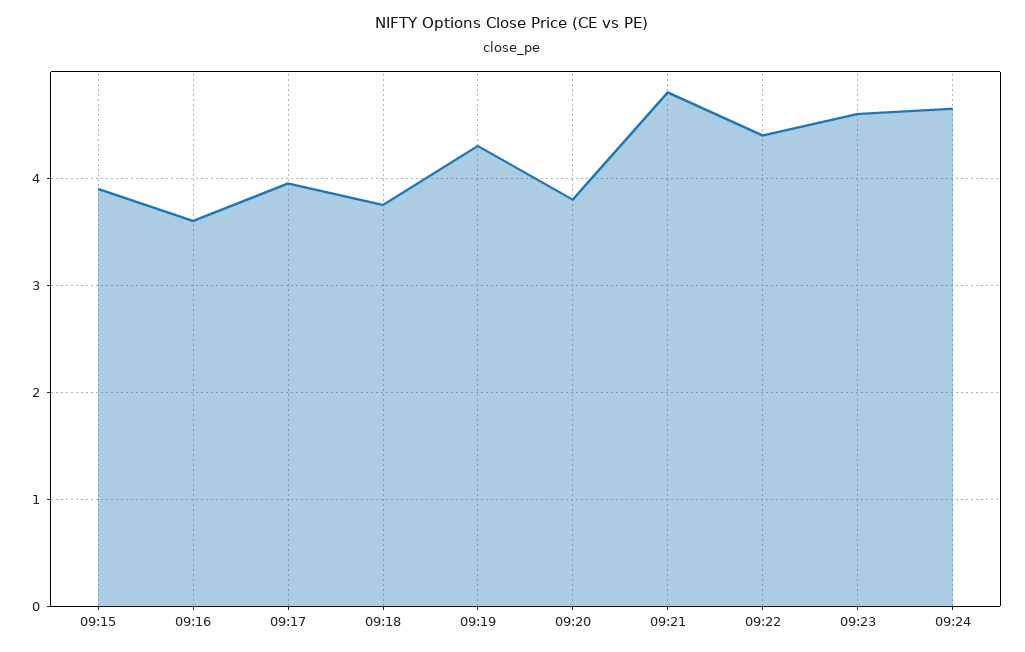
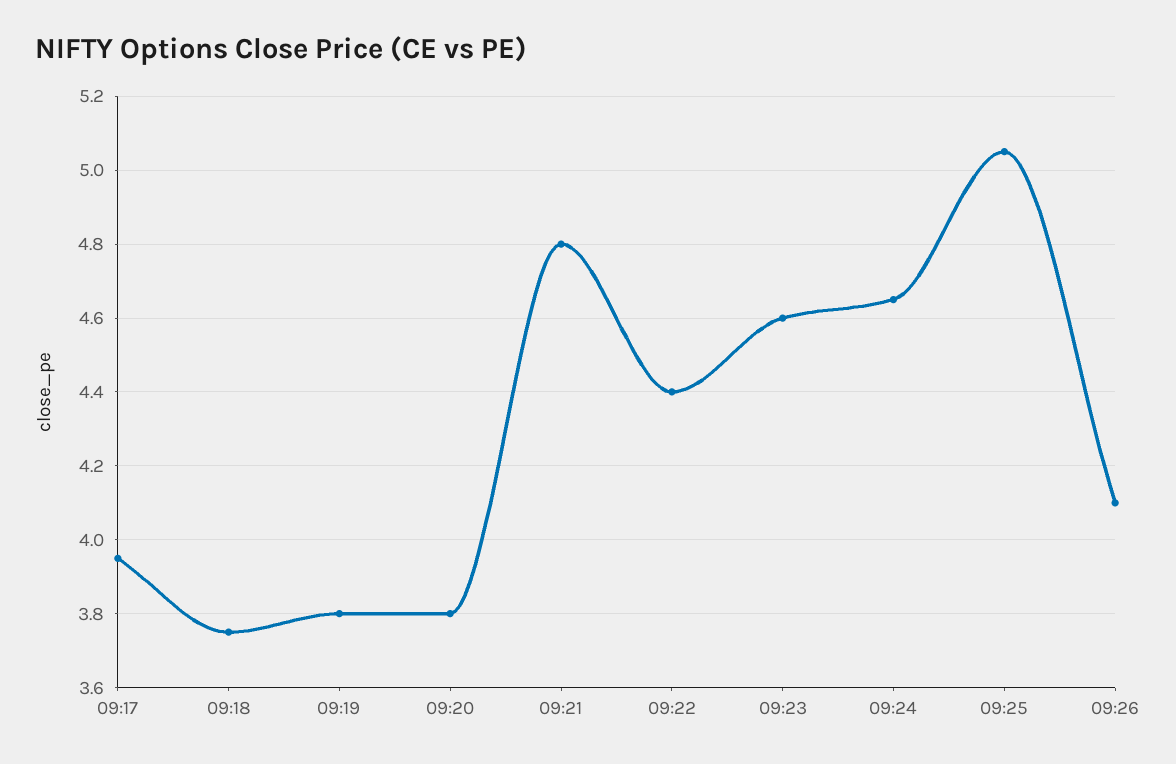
09:15: 3.9 -> none
09:16: 3.6 -> none
09:19: 4.3 -> 3.8
09:25: none -> 5.05
09:26: none -> 4.1

